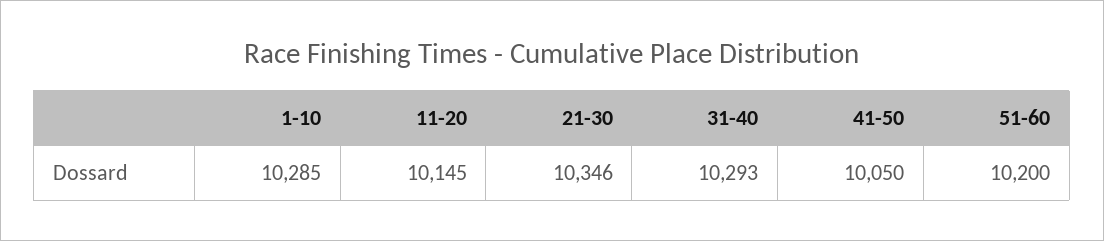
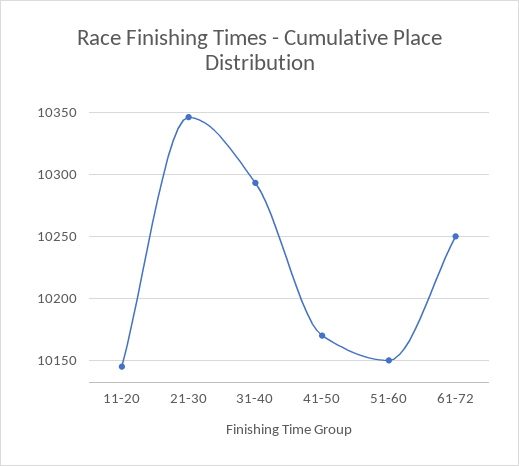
1-10: 10285 -> none
41-50: 10050 -> 10170
51-60: 10200 -> 10150
61-72: none -> 10250

